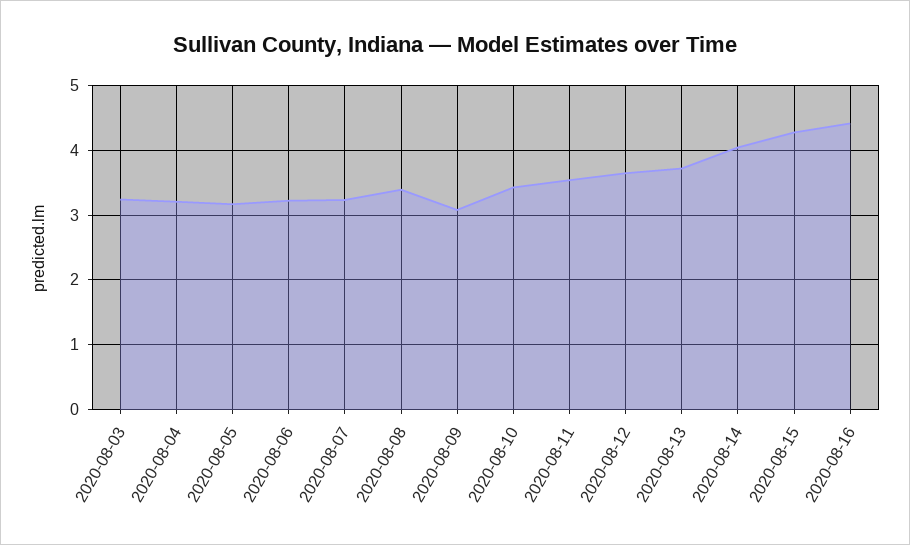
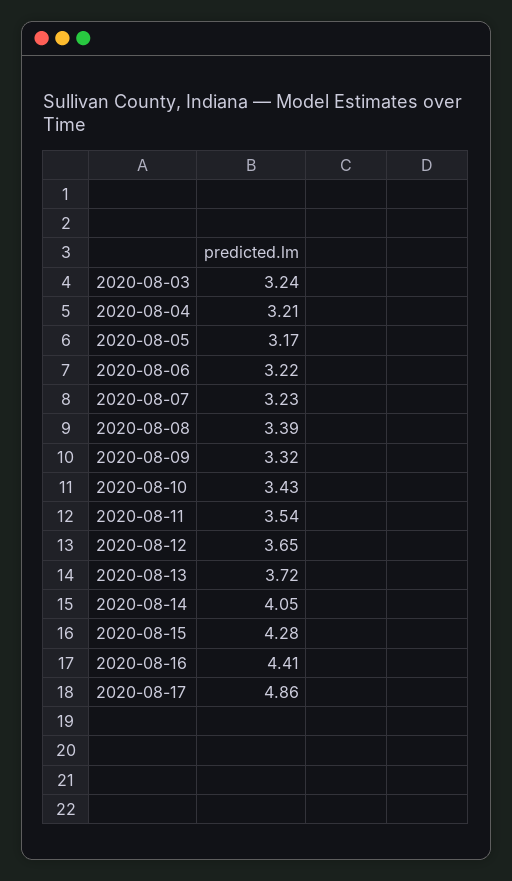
2020-08-09: 3.1 -> 3.32
2020-08-17: none -> 4.86

